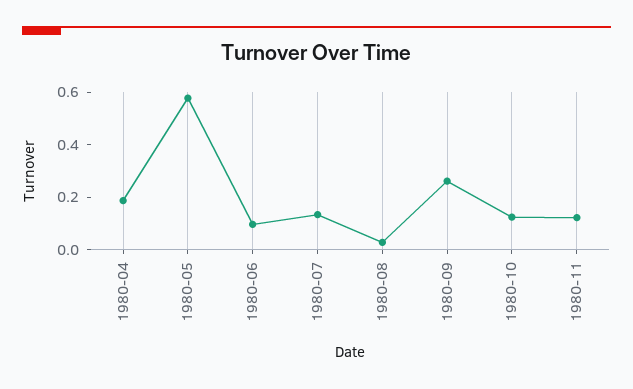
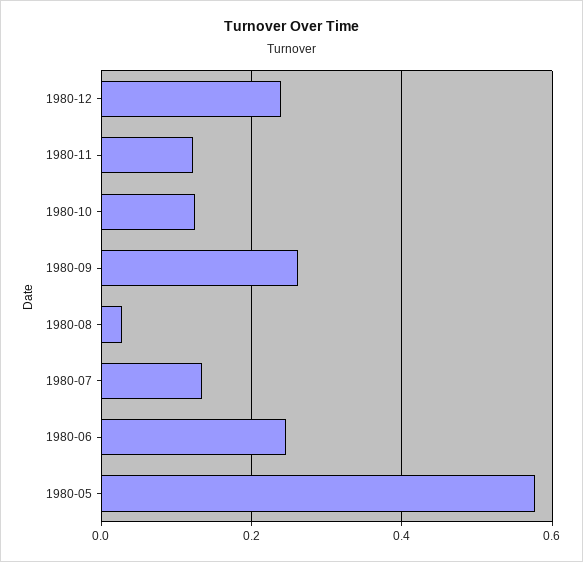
1980-04: 0.2 -> none
1980-06: 0.1 -> 0.24
1980-12: none -> 0.24

